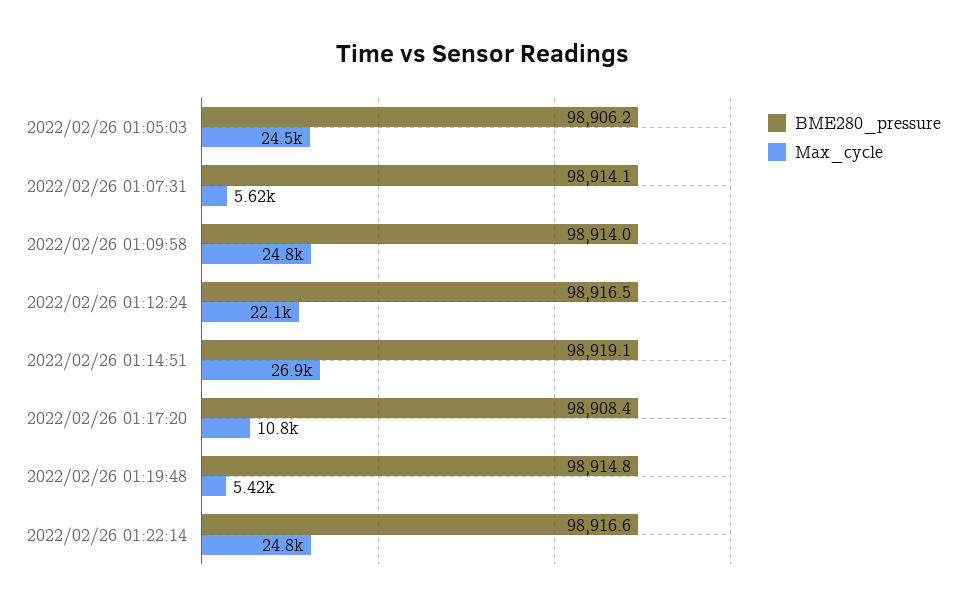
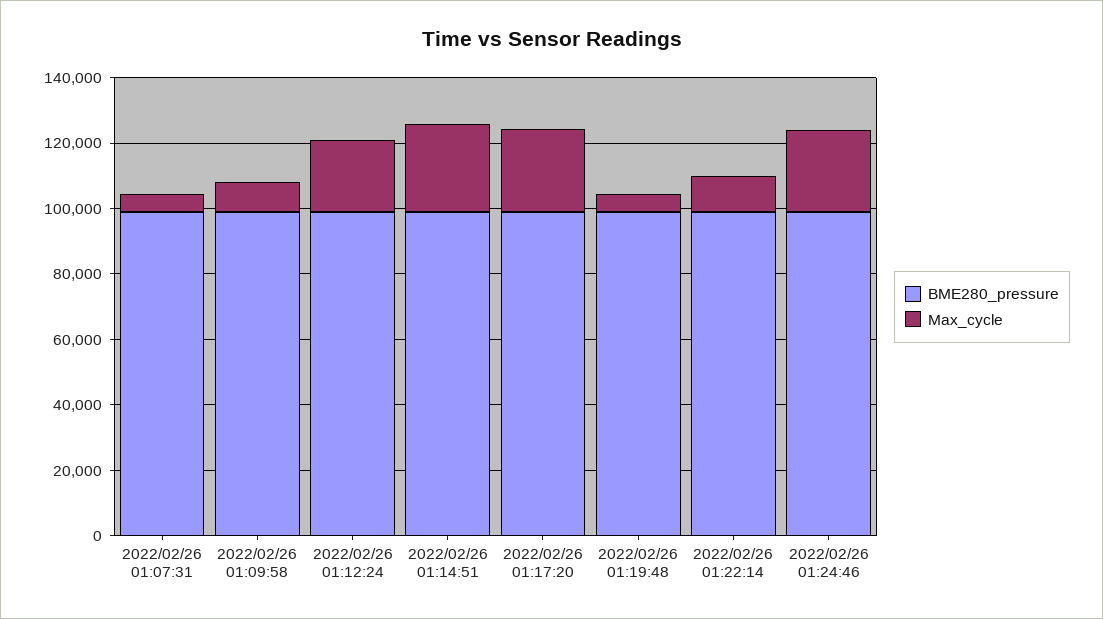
BME280_pressure, 2022/02/26 01:05:03: 98906.2 -> none
Max_cycle, 2022/02/26 01:05:03: 24500 -> none
Max_cycle, 2022/02/26 01:09:58: 24800 -> 10000
Max_cycle, 2022/02/26 01:17:20: 10800 -> 25000
Max_cycle, 2022/02/26 01:22:14: 24800 -> 10000
BME280_pressure, 2022/02/26 01:24:46: none -> 100000
Max_cycle, 2022/02/26 01:24:46: none -> 25000

